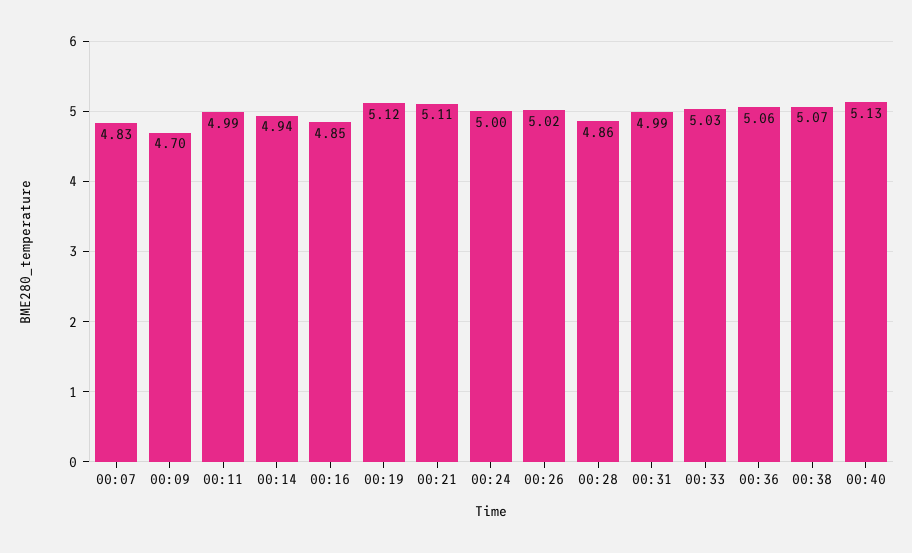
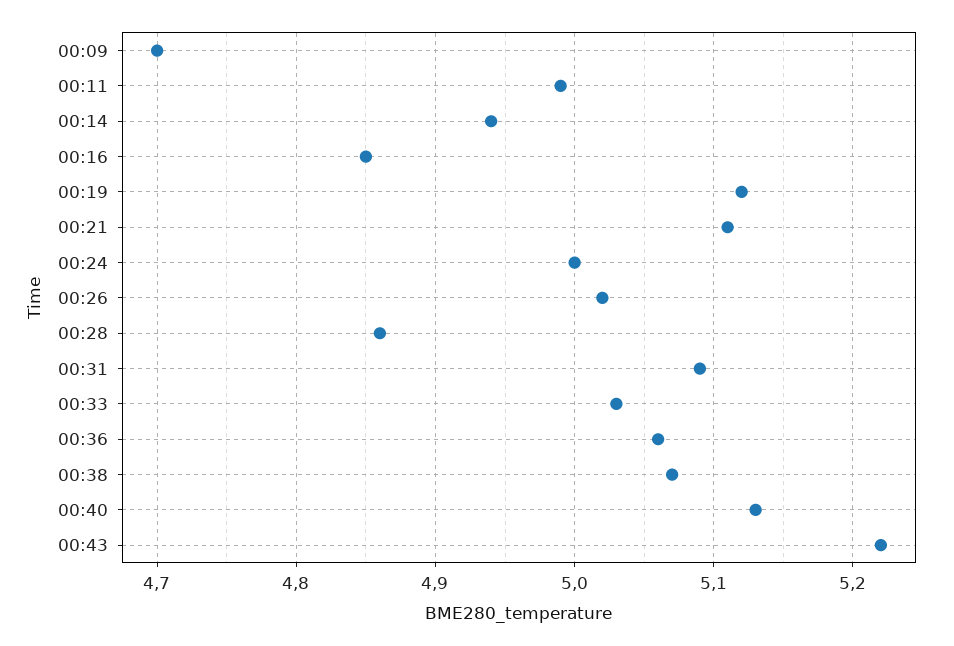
00:07: 4.83 -> none
00:31: 4.99 -> 5.09
00:43: none -> 5.22

